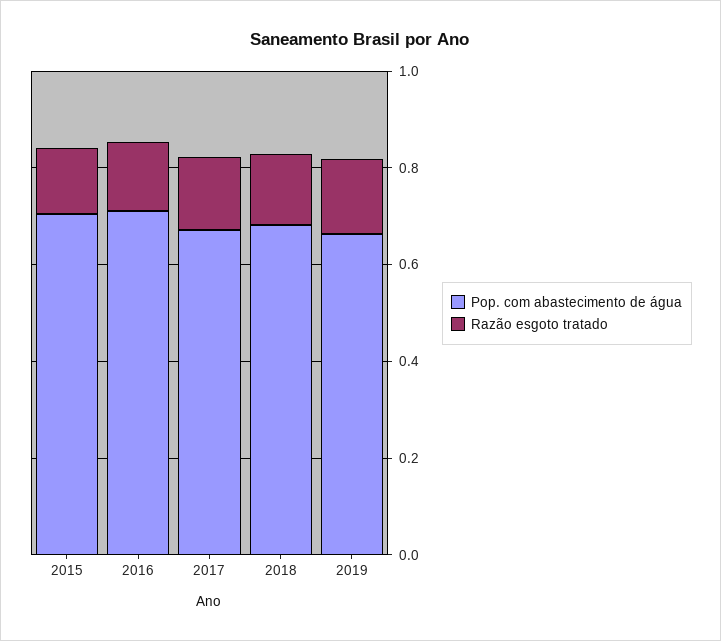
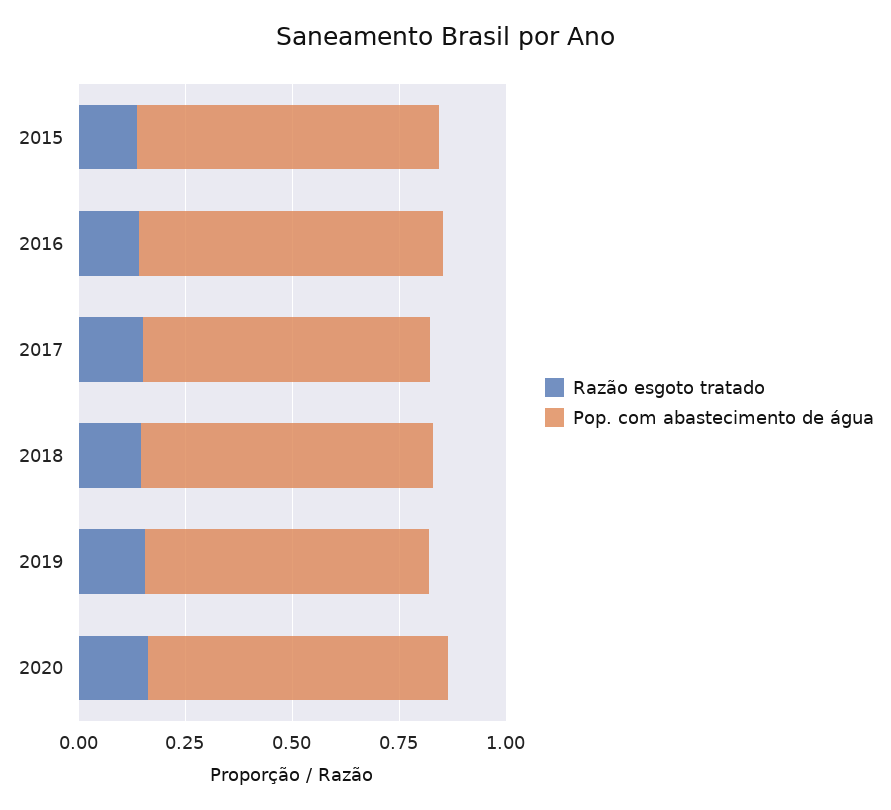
Razão esgoto tratado, 2020: none -> 0.15
Pop. com abastecimento de água, 2020: none -> 0.7

